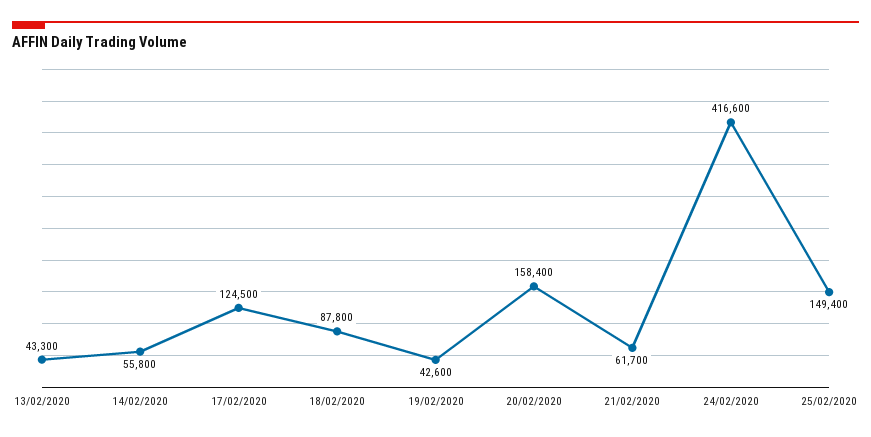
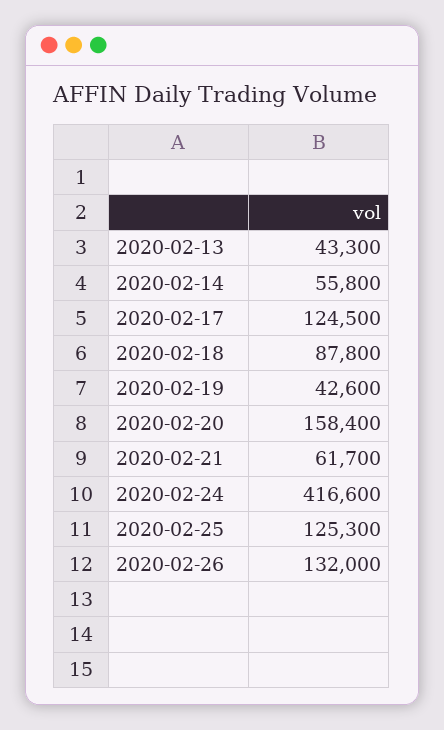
25/02/2020: 149400 -> 125300
2020-02-26: none -> 132000

